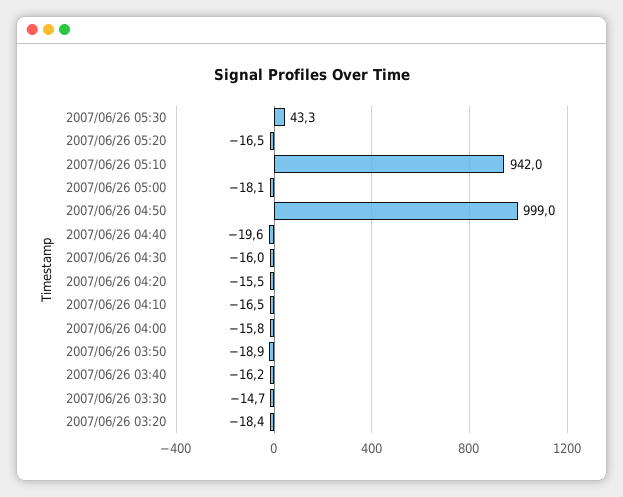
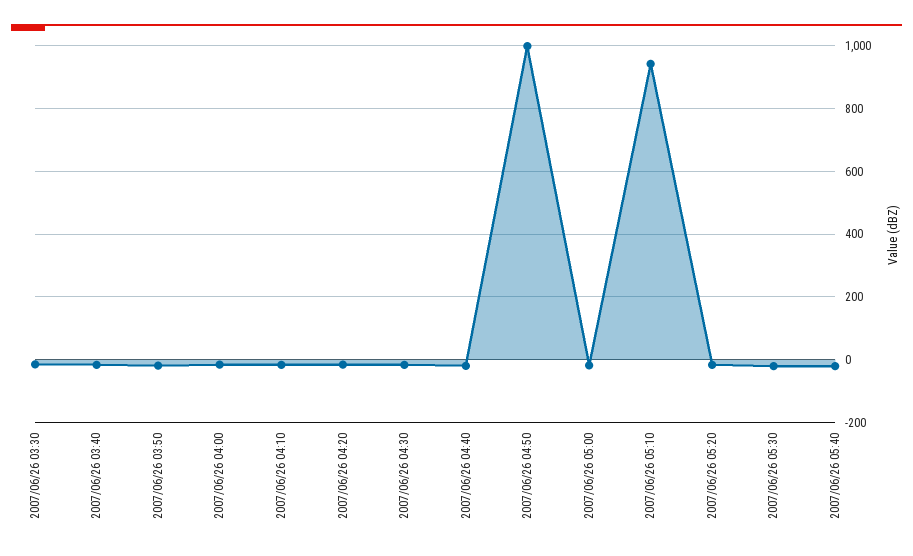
2007/06/26 05:30: 43.3 -> -20
2007/06/26 03:20: -18.4 -> none
2007/06/26 05:40: none -> -20

